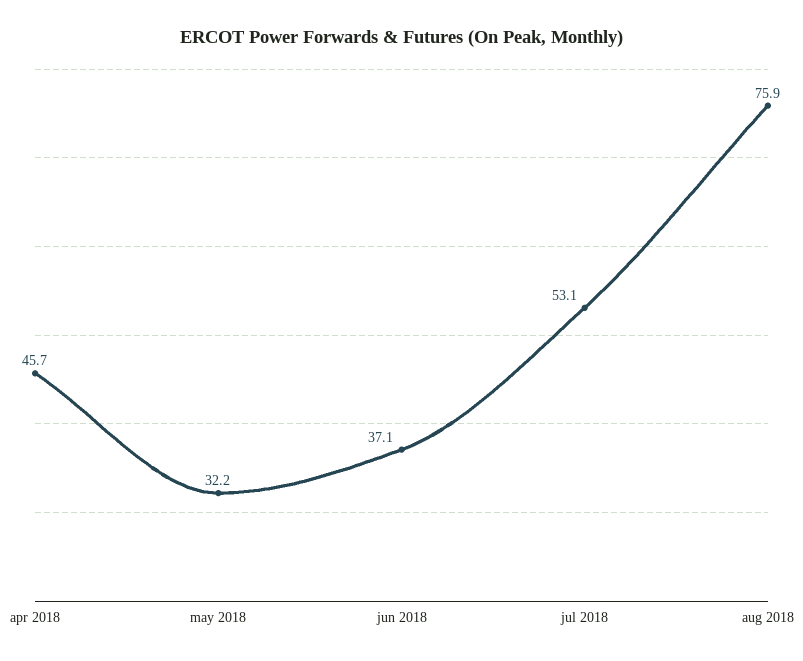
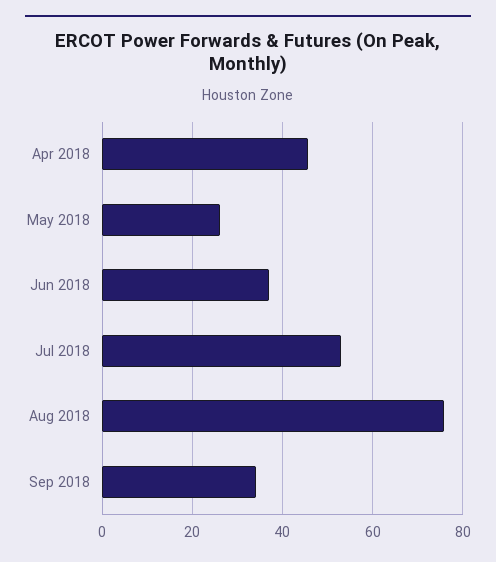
may 2018: 32.2 -> 26
Sep 2018: none -> 34

